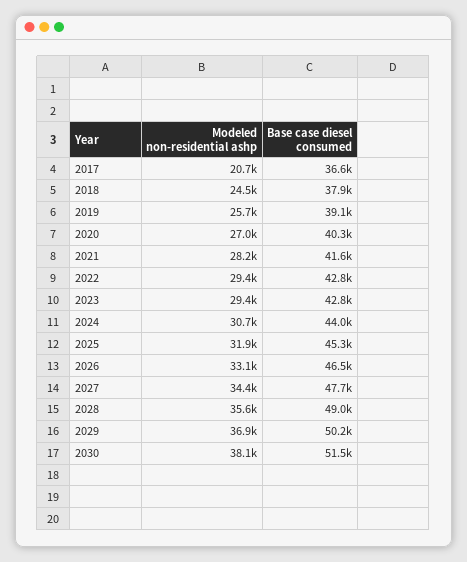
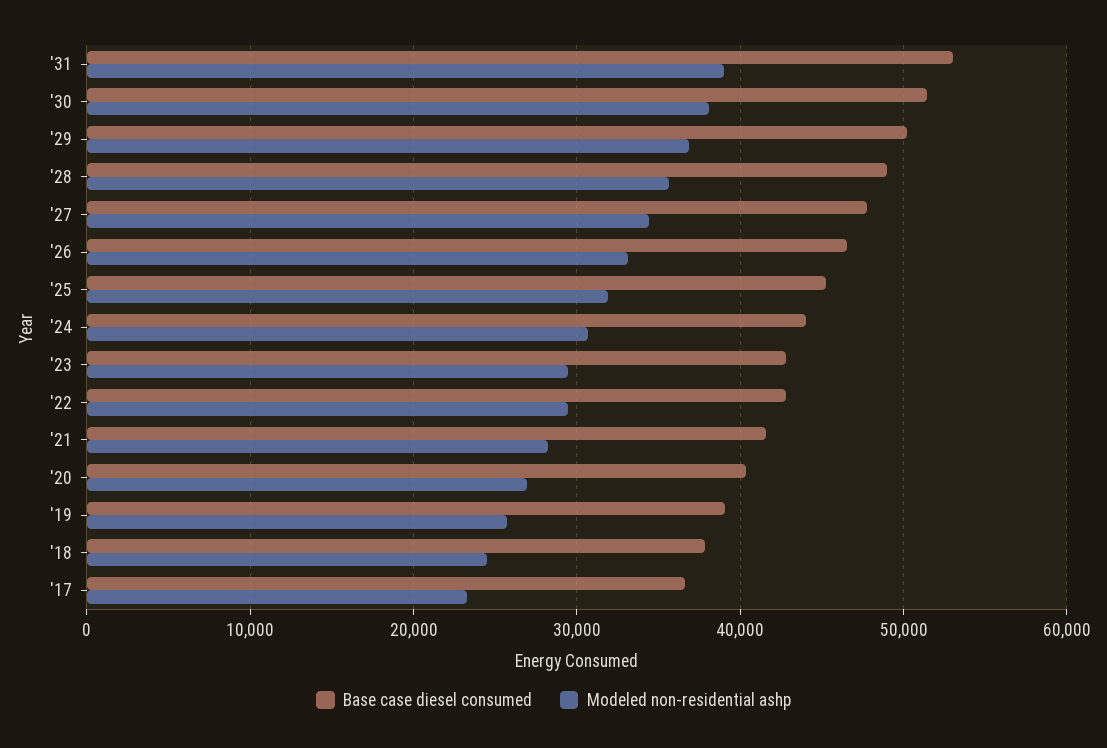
Modeled non-residential ashp, 2017: 20700 -> 23000
Base case diesel consumed, '31: none -> 53000
Modeled non-residential ashp, '31: none -> 39000

